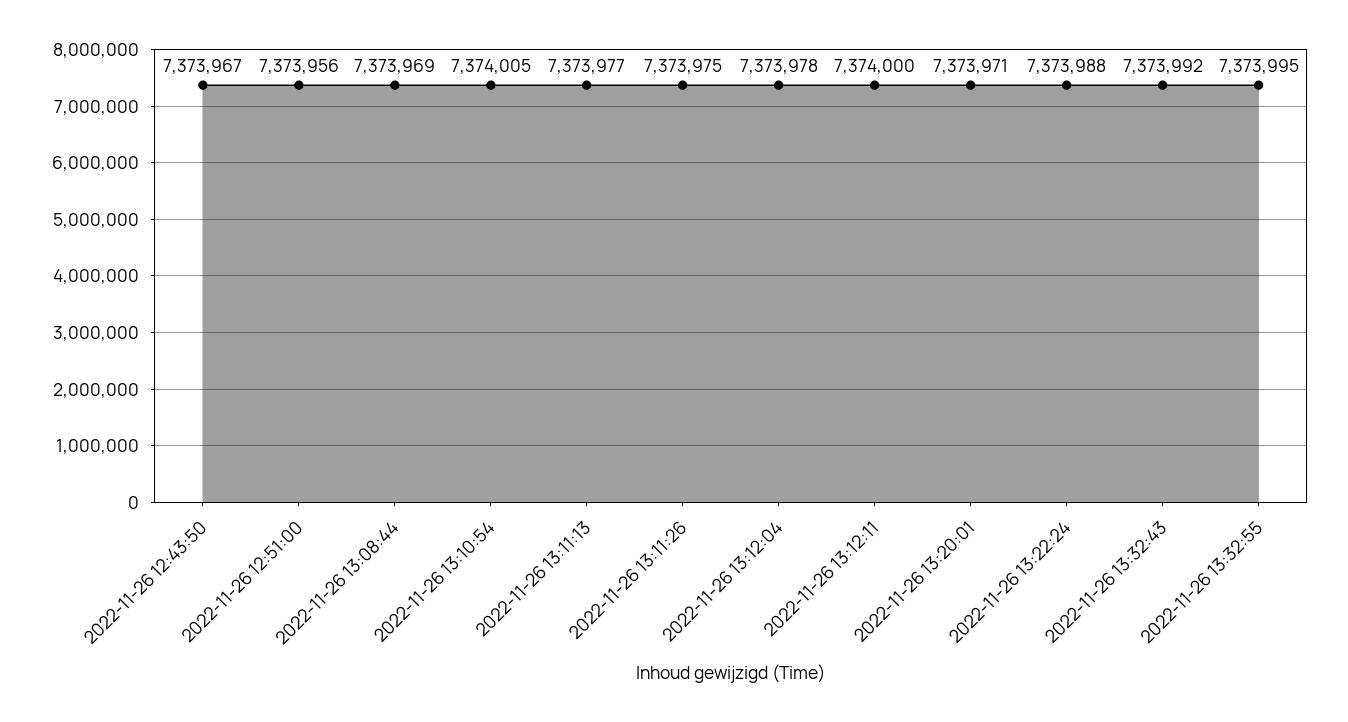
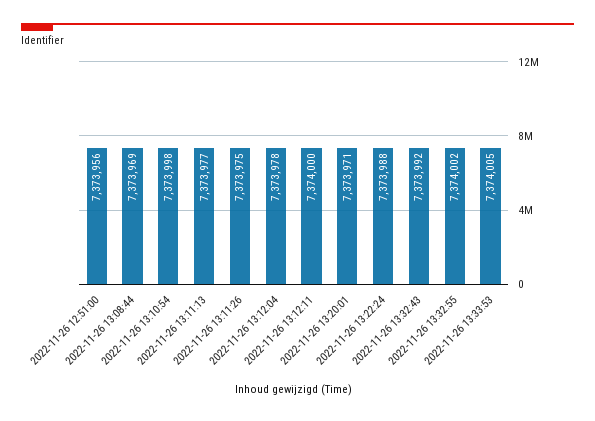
2022-11-26 12:43:50: 7373967 -> none
2022-11-26 13:10:54: 7374005 -> 7373998
2022-11-26 13:32:55: 7373995 -> 7374002
2022-11-26 13:33:53: none -> 7374005

